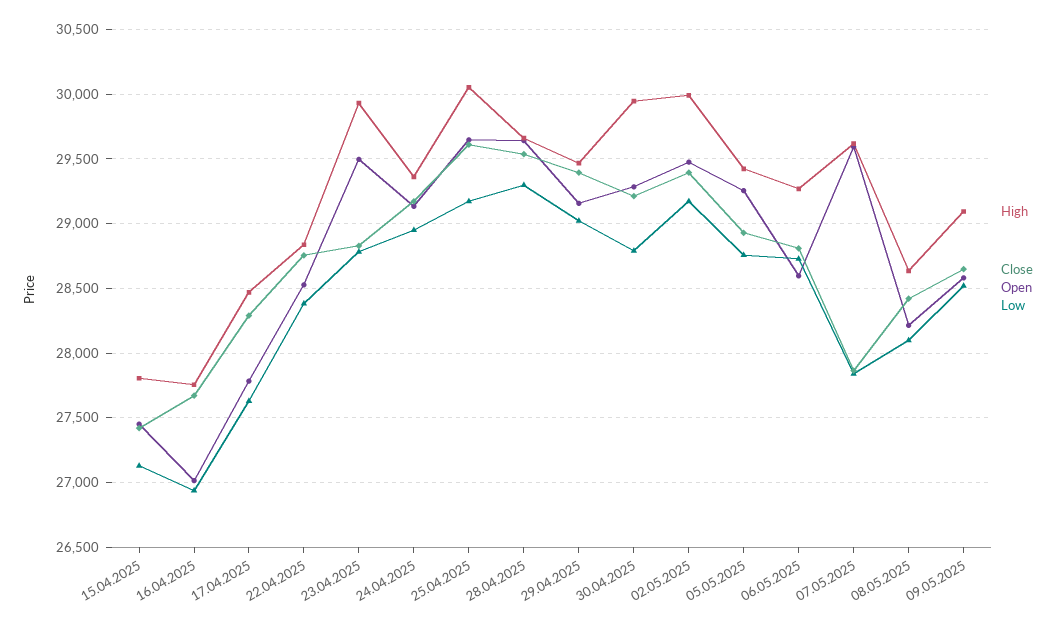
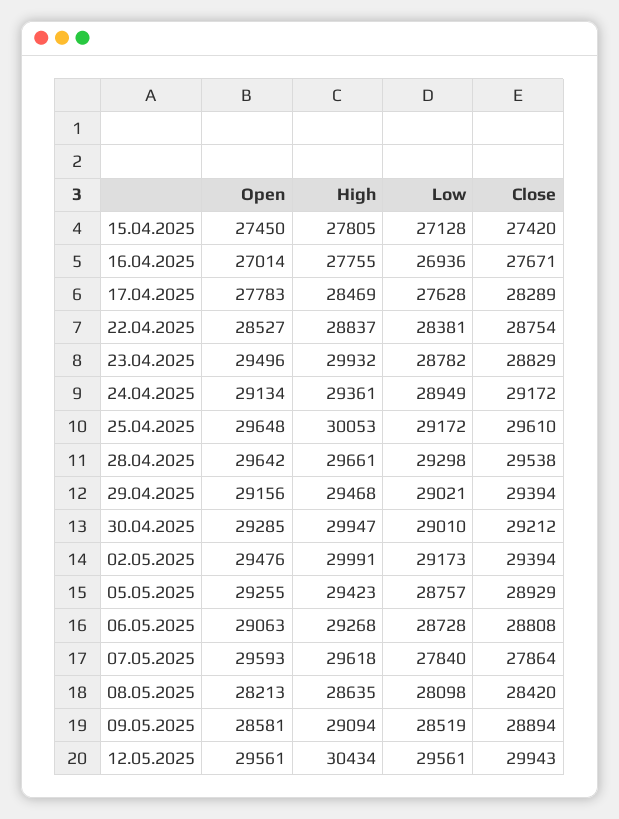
Low, 30.04.2025: 28800 -> 29010
Open, 06.05.2025: 28600 -> 29063
Close, 09.05.2025: 28650 -> 28894
Open, 12.05.2025: none -> 29561
High, 12.05.2025: none -> 30434
Low, 12.05.2025: none -> 29561
Close, 12.05.2025: none -> 29943

